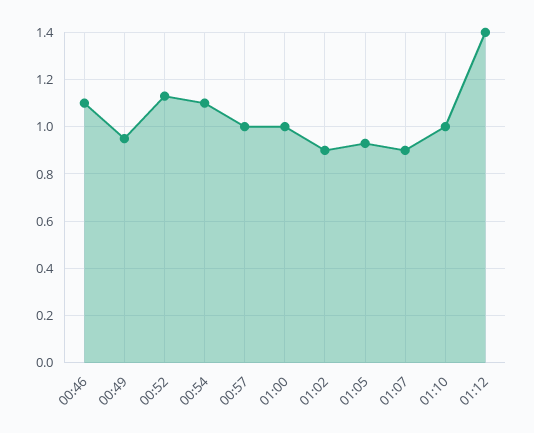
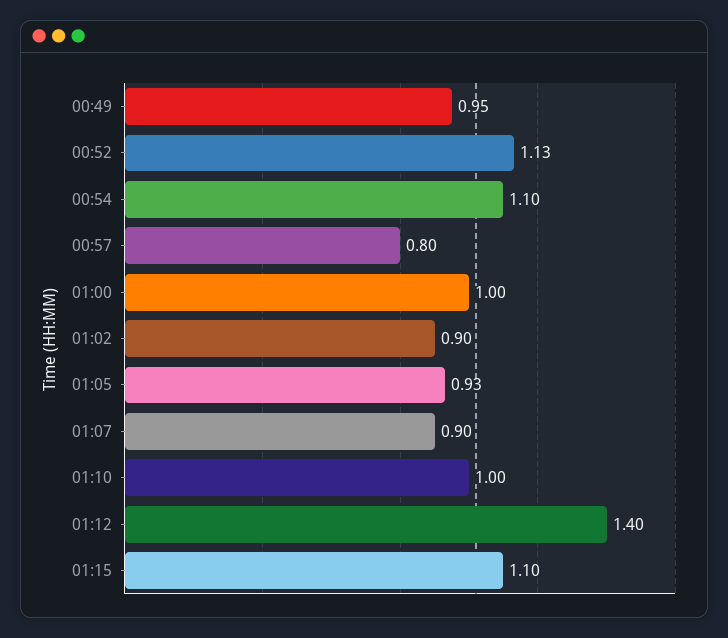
00:46: 1.1 -> none
00:57: 1 -> 0.8
01:15: none -> 1.1

